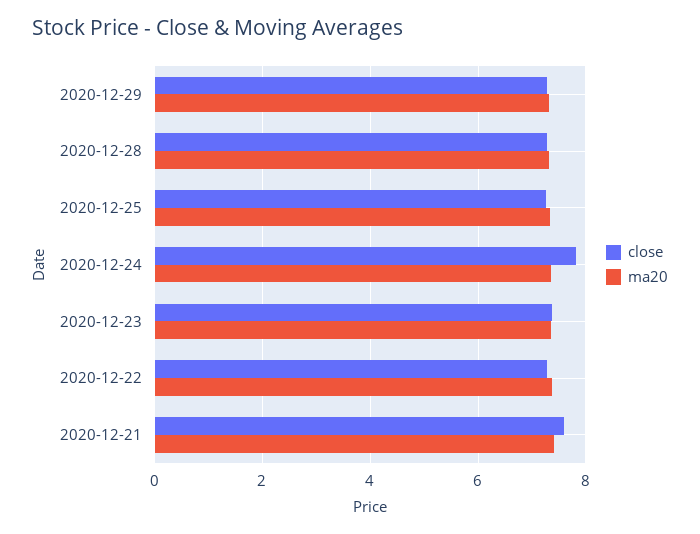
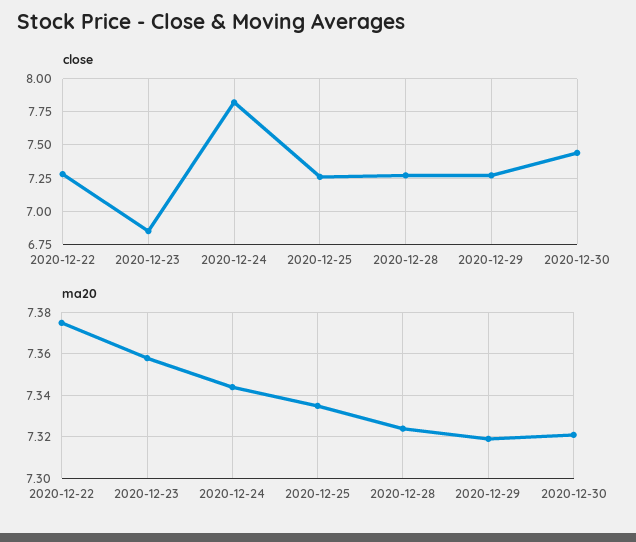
close, 2020-12-23: 7.4 -> 6.85
close, 2020-12-21: 7.6 -> none
ma20, 2020-12-21: 7.4 -> none
close, 2020-12-30: none -> 7.45
ma20, 2020-12-30: none -> 7.32

